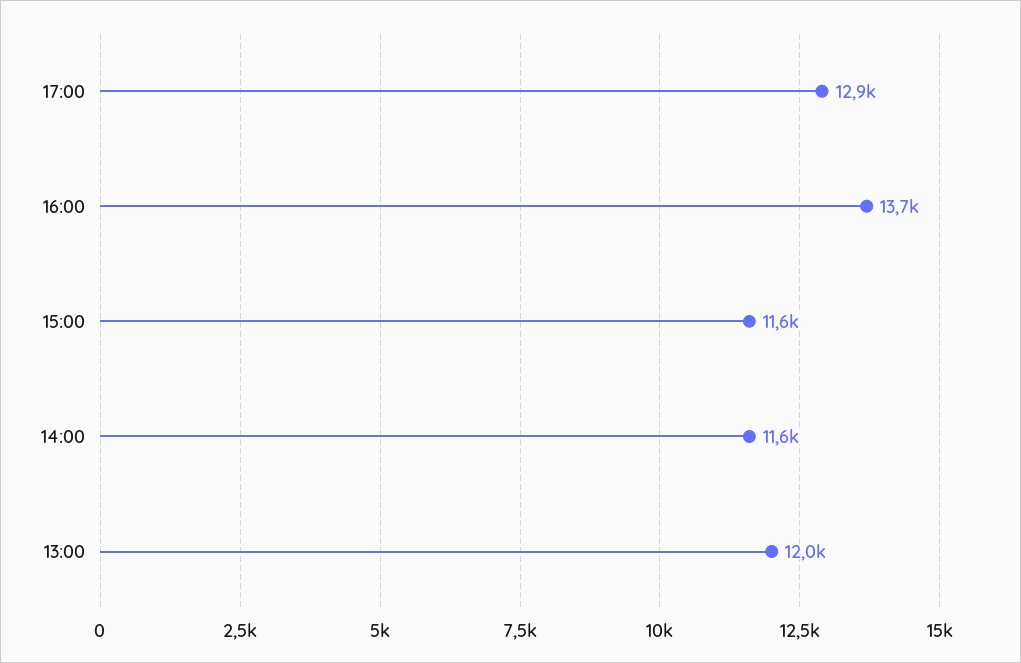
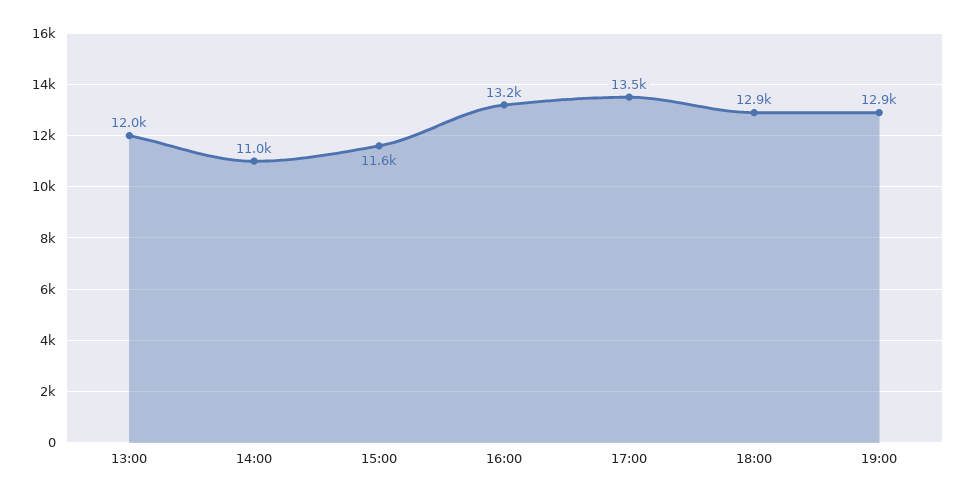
17:00: 12900 -> 13500
16:00: 13700 -> 13200
14:00: 11600 -> 11000
18:00: none -> 12900
19:00: none -> 12900

